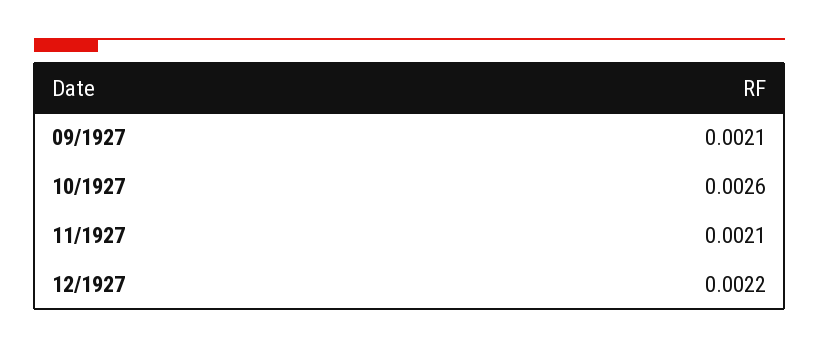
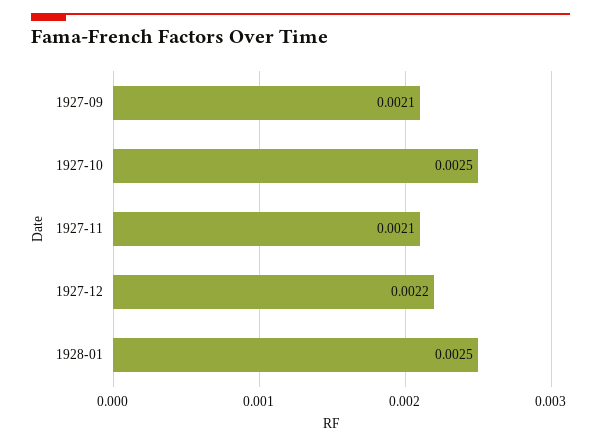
10/1927: 0.0026 -> 0.0025
1928-01: none -> 0.0025

